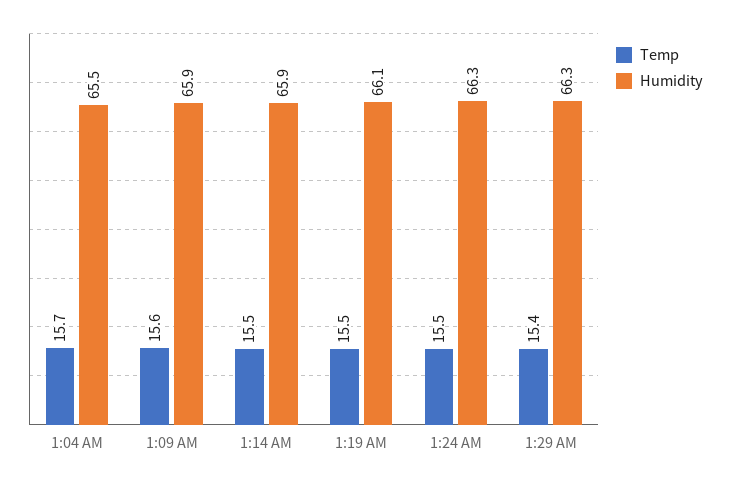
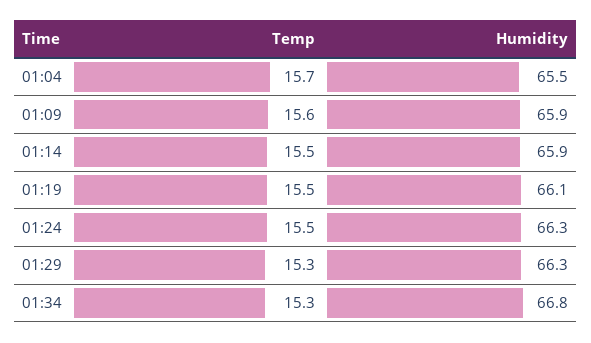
Temp, 1:29 AM: 15.4 -> 15.3
Temp, 01:34: none -> 15.3
Humidity, 01:34: none -> 66.8

